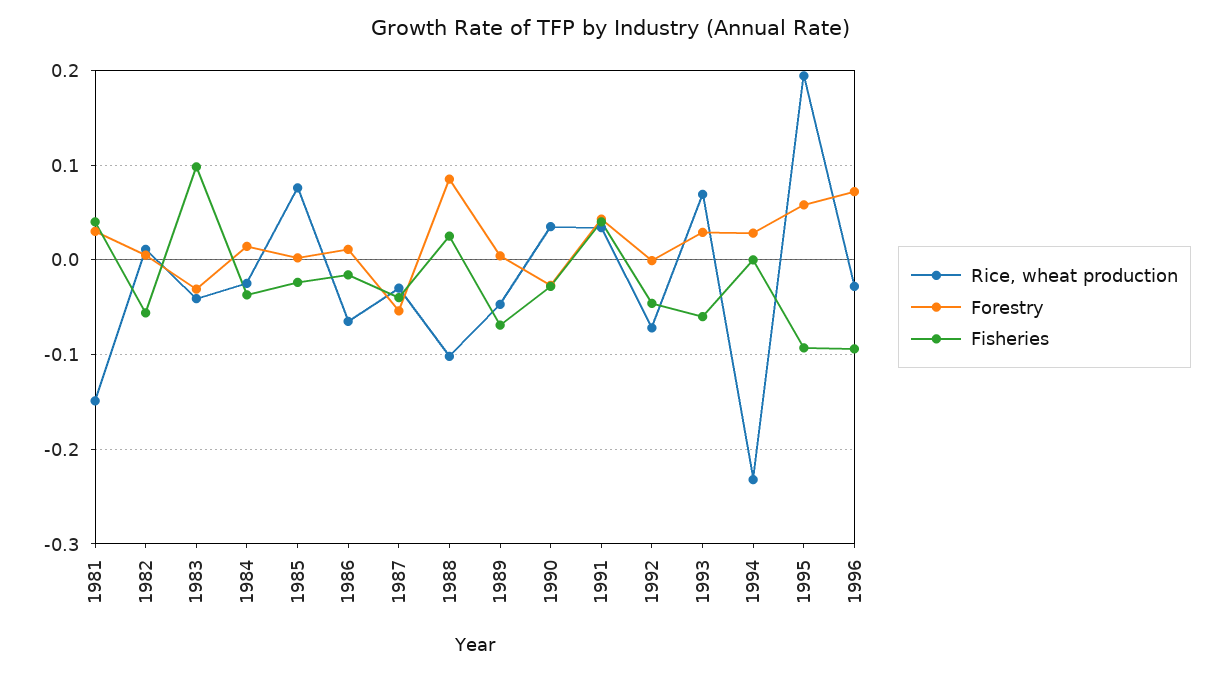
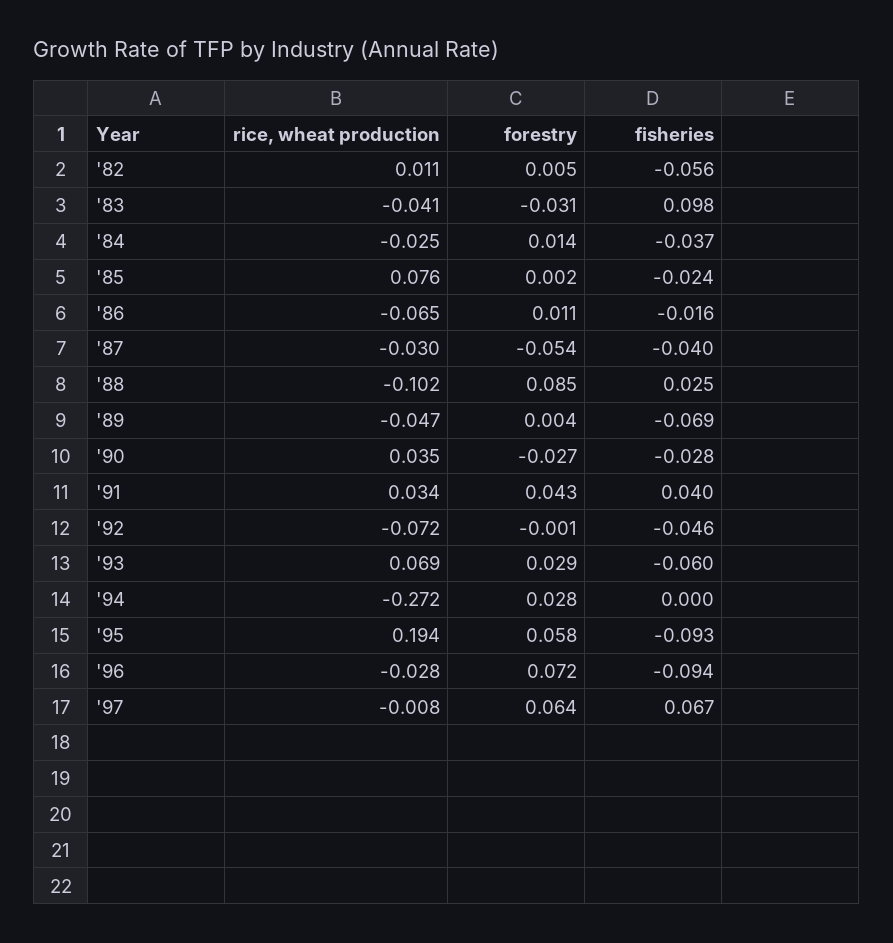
Rice, wheat production, 1981: -0.15 -> none
Forestry, 1981: 0.03 -> none
Fisheries, 1981: 0.04 -> none
Rice, wheat production, 1994: -0.23 -> -0.272
Rice, wheat production, '97: none -> -0.008
Forestry, '97: none -> 0.064
Fisheries, '97: none -> 0.067

